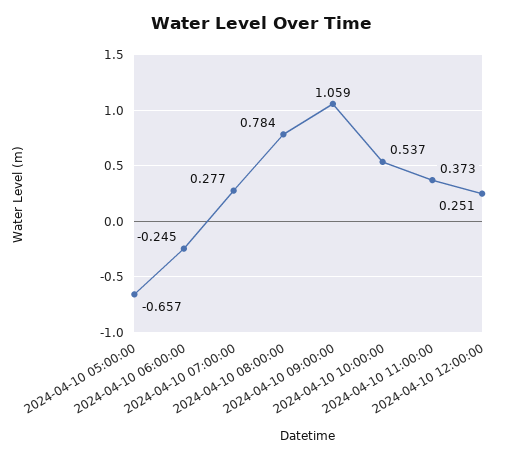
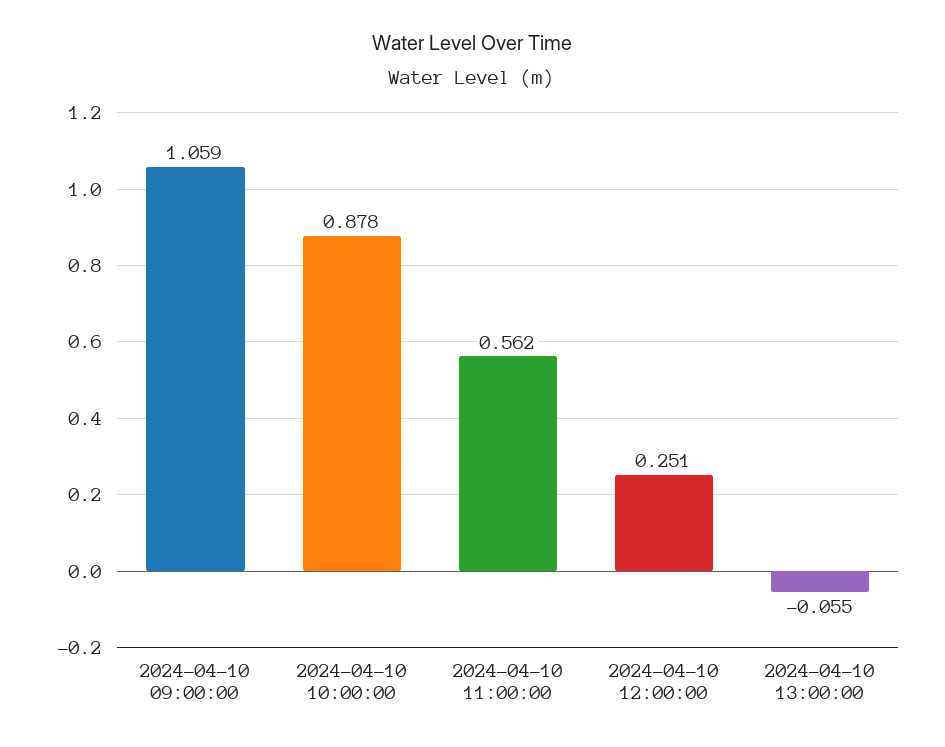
2024-04-10 05:00:00: -0.657 -> none
2024-04-10 06:00:00: -0.245 -> none
2024-04-10 07:00:00: 0.277 -> none
2024-04-10 08:00:00: 0.784 -> none
2024-04-10 10:00:00: 0.537 -> 0.878
2024-04-10 11:00:00: 0.373 -> 0.562
2024-04-10 13:00:00: none -> -0.055

